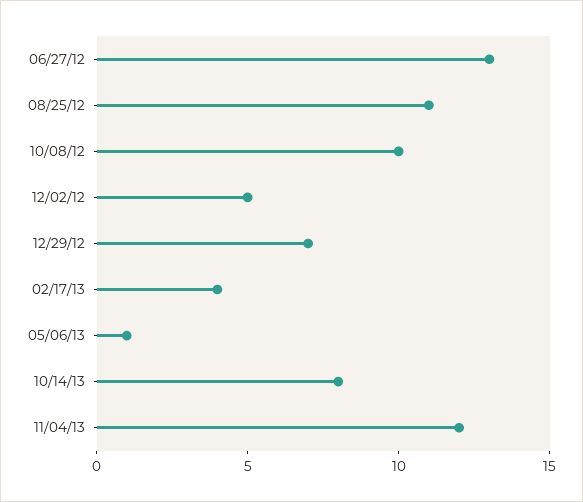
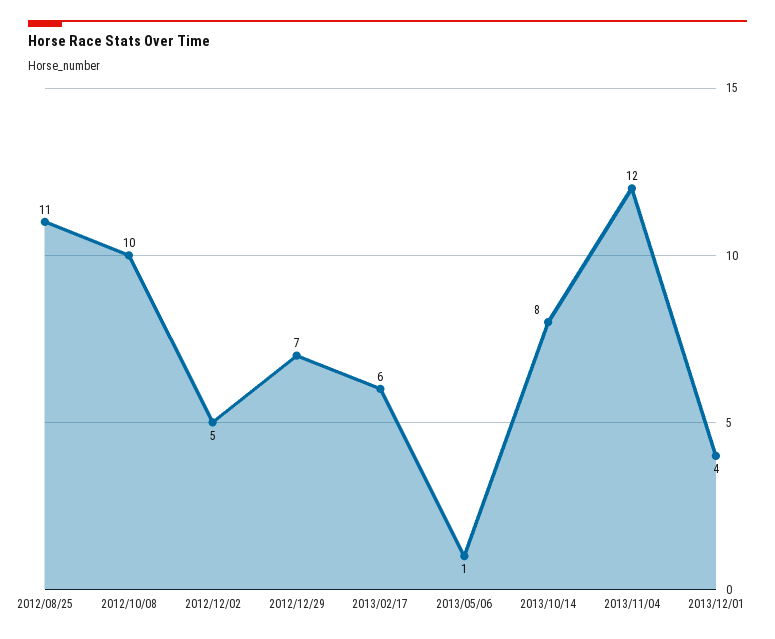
06/27/12: 13 -> none
02/17/13: 4 -> 6
2013/12/01: none -> 4

